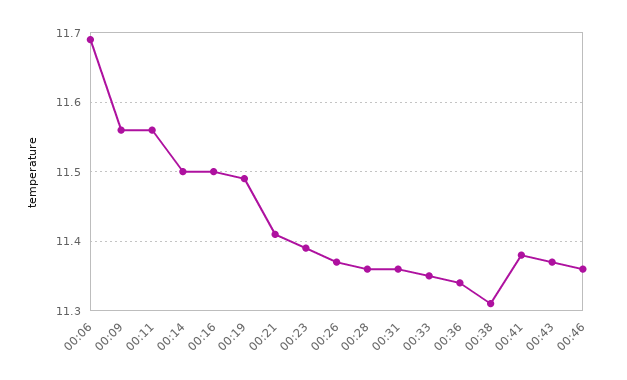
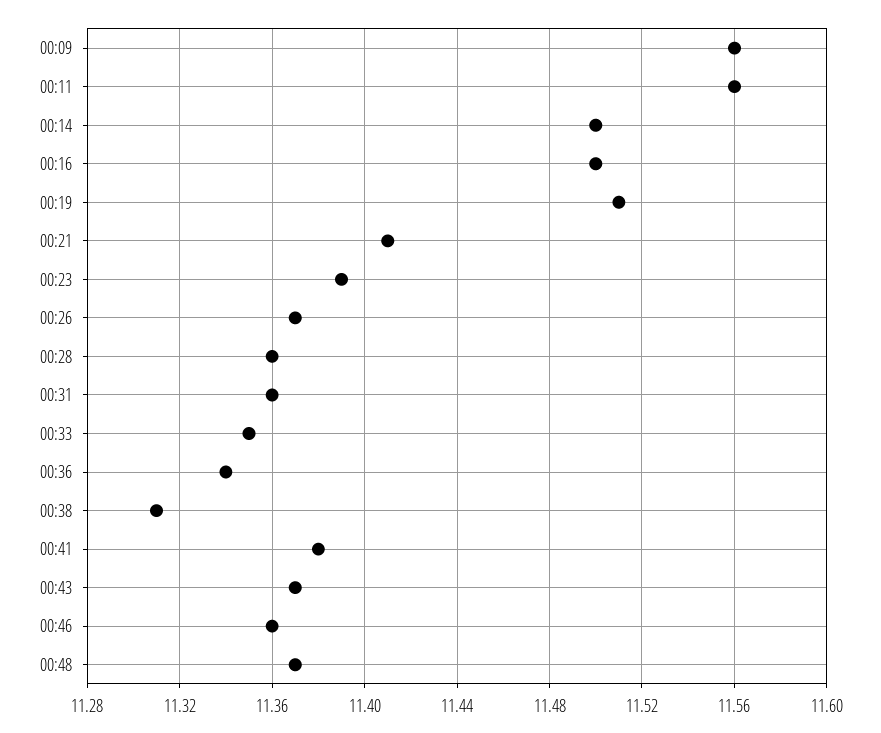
00:06: 11.69 -> none
00:19: 11.49 -> 11.51
00:48: none -> 11.37

